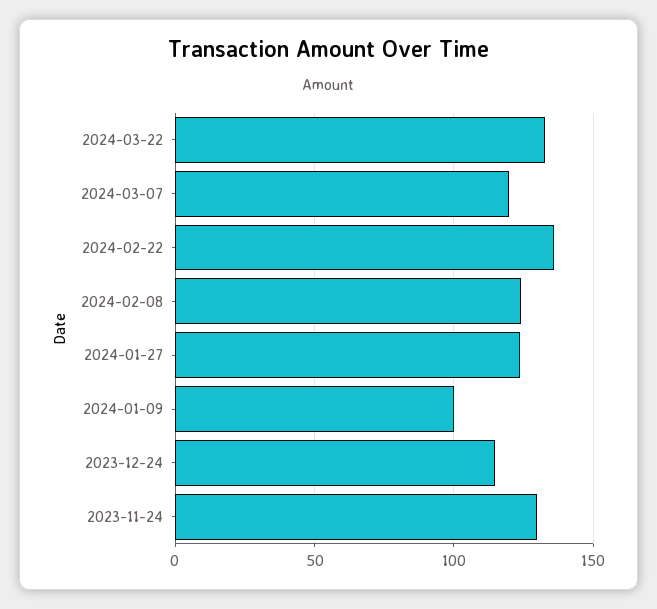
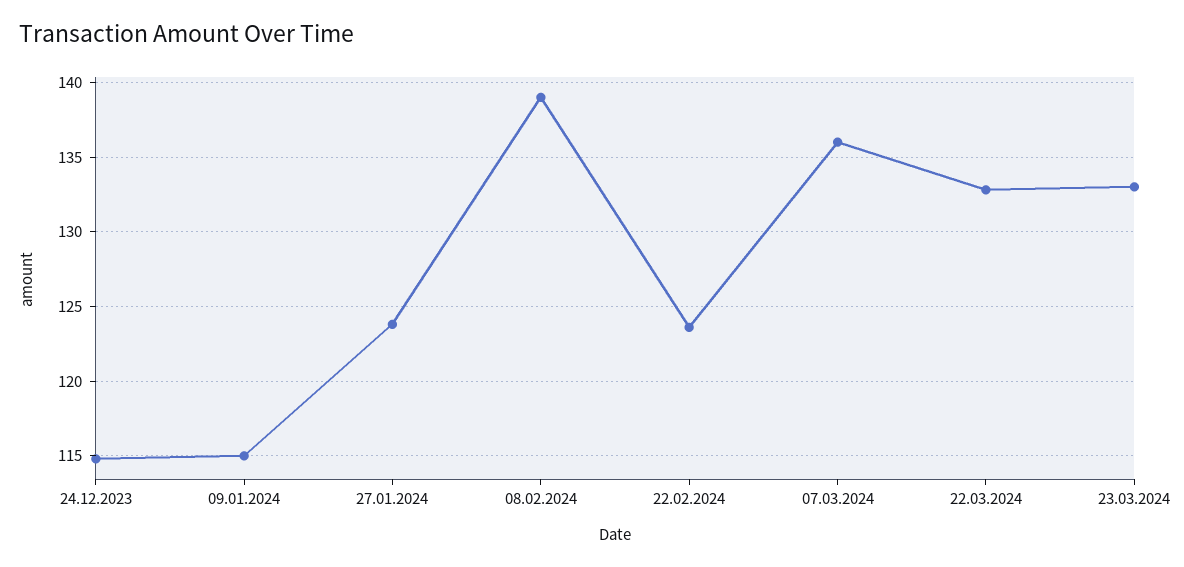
2024-03-07: 120 -> 136
2024-02-22: 135 -> 123.5
2024-02-08: 125 -> 139
2024-01-09: 100 -> 115
2023-11-24: 130 -> none
23.03.2024: none -> 133

